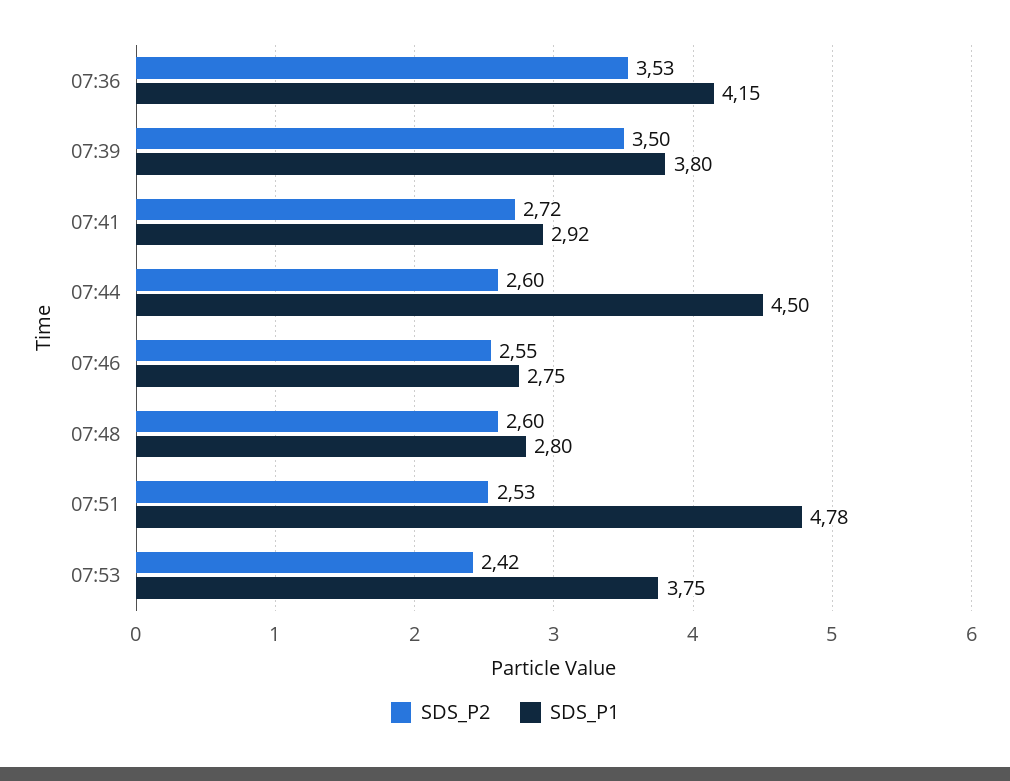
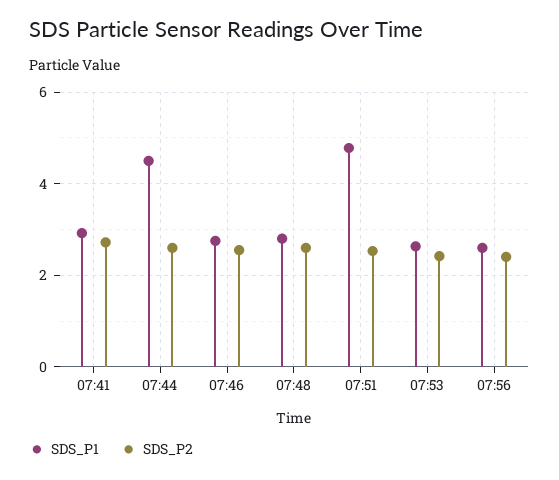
SDS_P2, 07:36: 3.53 -> none
SDS_P1, 07:36: 4.15 -> none
SDS_P2, 07:39: 3.5 -> none
SDS_P1, 07:39: 3.8 -> none
SDS_P1, 07:53: 3.75 -> 2.6
SDS_P1, 07:56: none -> 2.6
SDS_P2, 07:56: none -> 2.4

